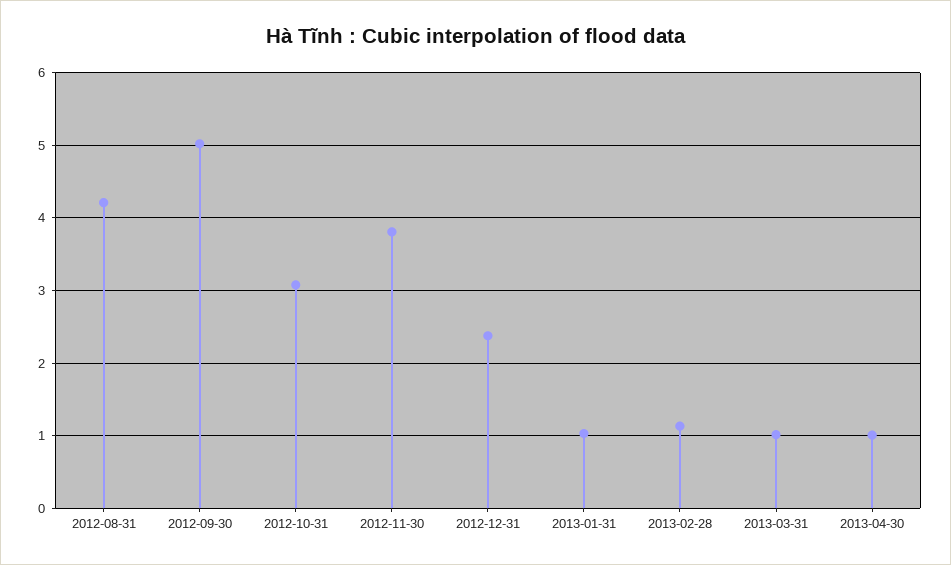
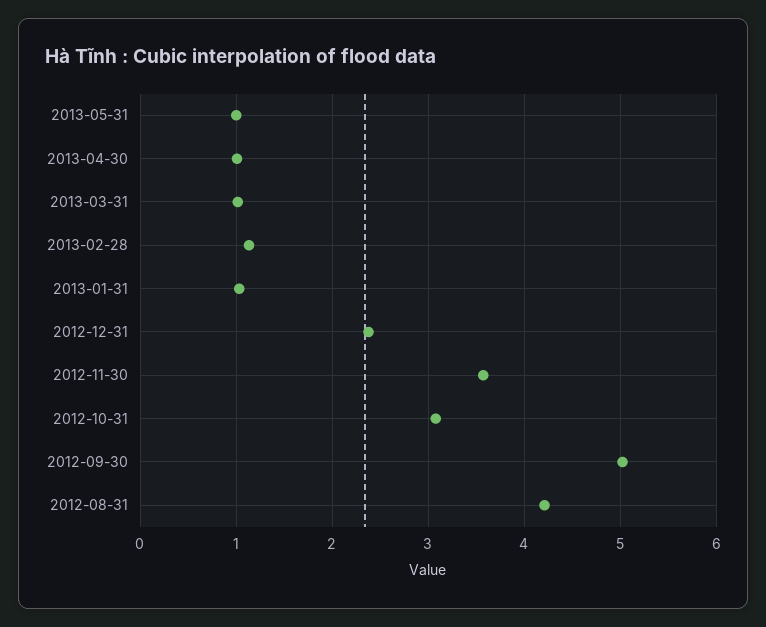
2012-11-30: 3.8 -> 3.6
2013-05-31: none -> 1

